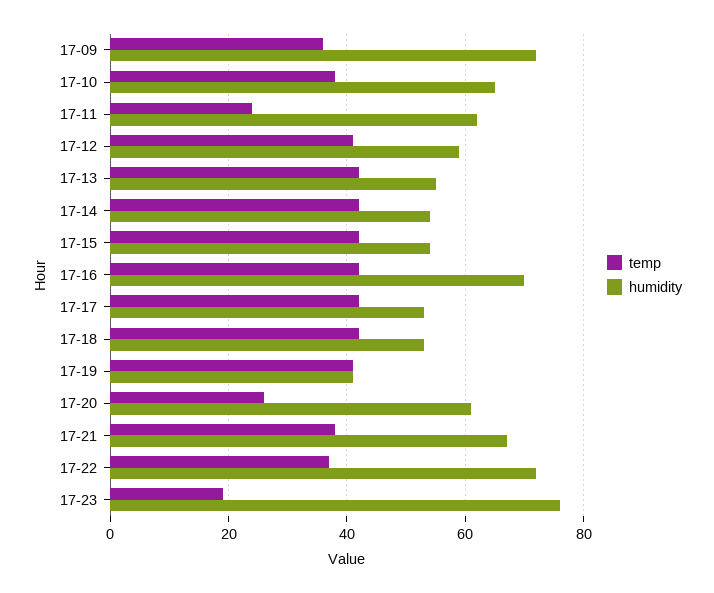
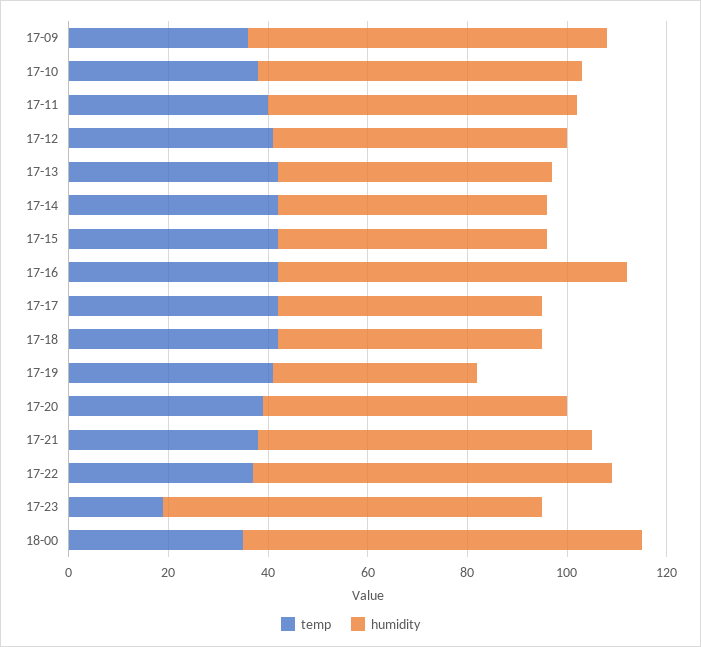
temp, 17-11: 25 -> 40
temp, 17-20: 25 -> 40
temp, 18-00: none -> 35
humidity, 18-00: none -> 80

